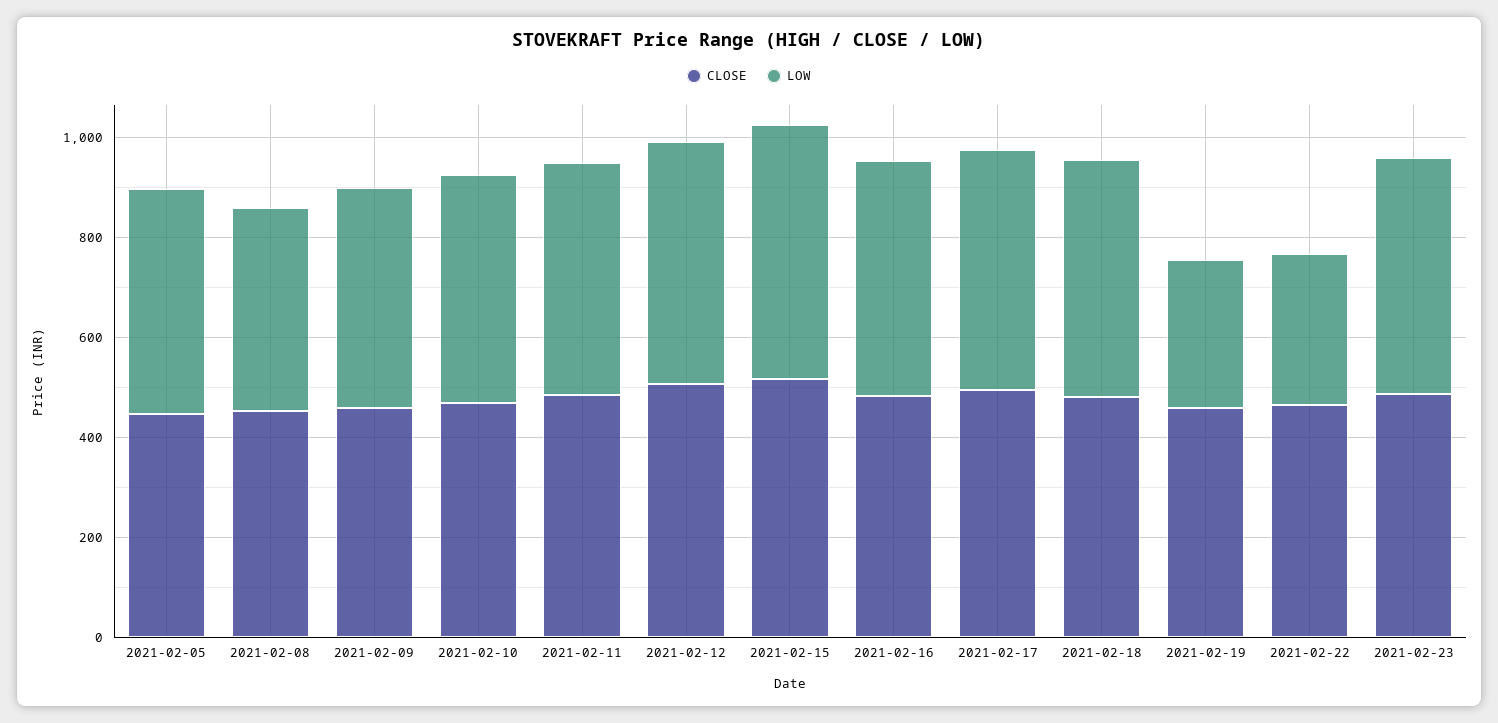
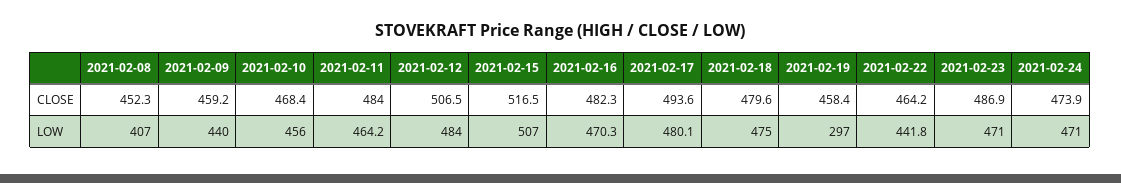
CLOSE, 2021-02-05: 450 -> none
LOW, 2021-02-05: 450 -> none
LOW, 2021-02-22: 300 -> 441.8
CLOSE, 2021-02-24: none -> 473.9
LOW, 2021-02-24: none -> 471

